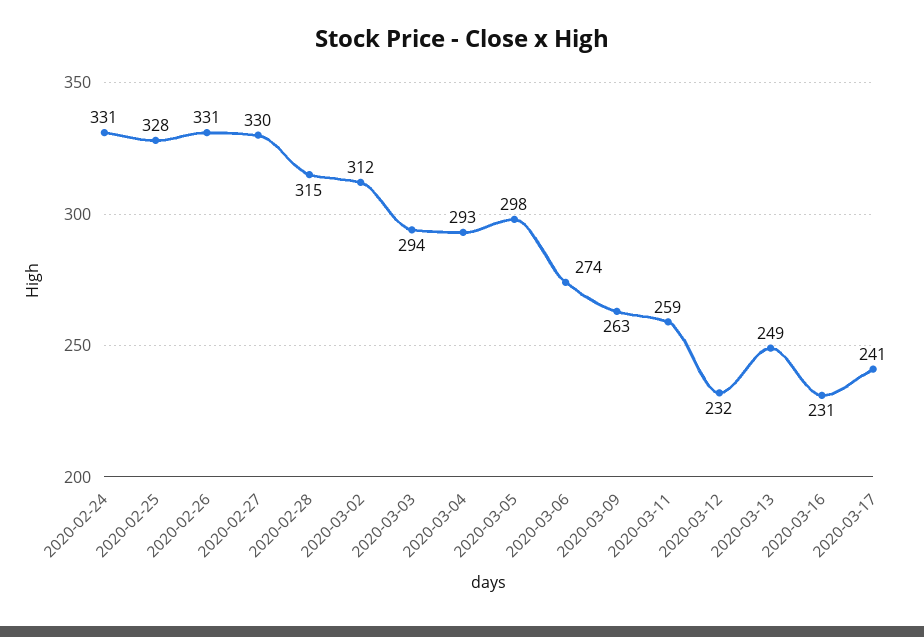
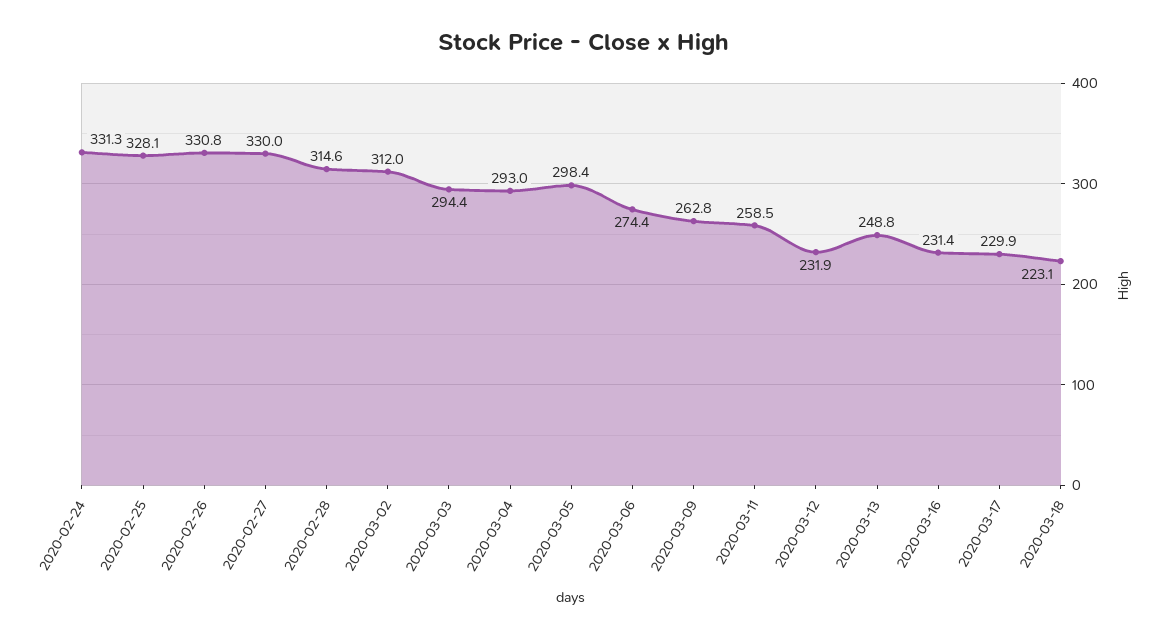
2020-03-17: 241 -> 229.9
2020-03-18: none -> 223.1

